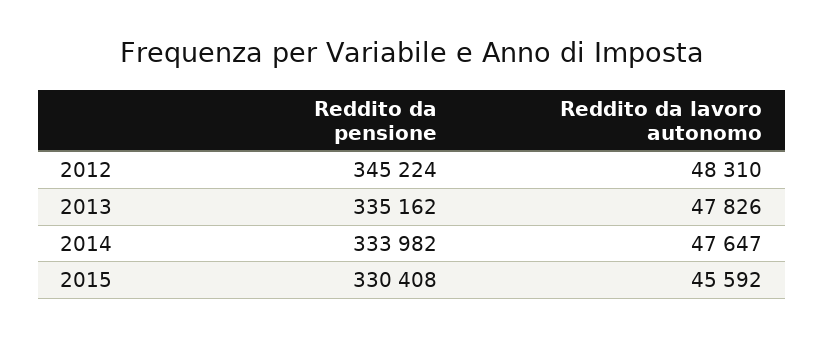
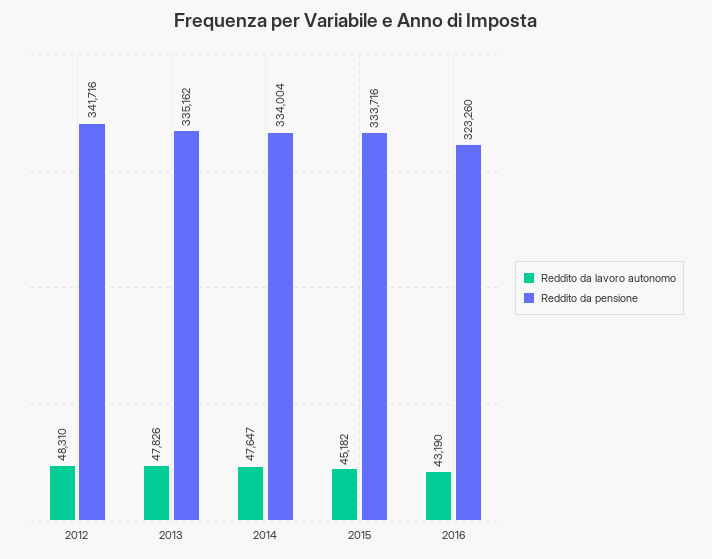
Reddito da pensione, 2012: 345224 -> 341716
Reddito da pensione, 2014: 333982 -> 334004
Reddito da pensione, 2015: 330408 -> 333716
Reddito da lavoro autonomo, 2015: 45592 -> 45182
Reddito da lavoro autonomo, 2016: none -> 43190
Reddito da pensione, 2016: none -> 323260

